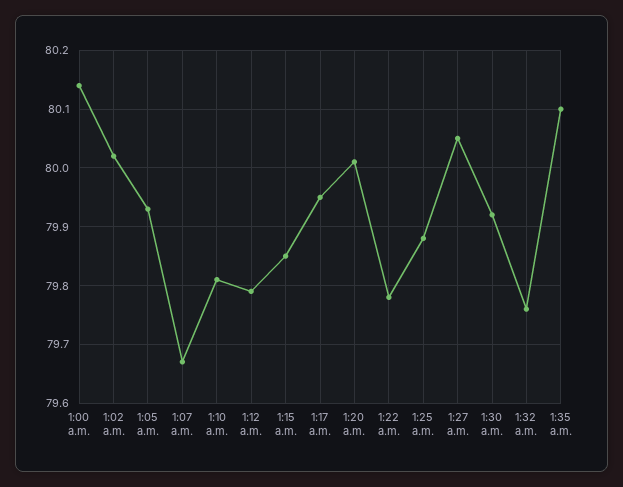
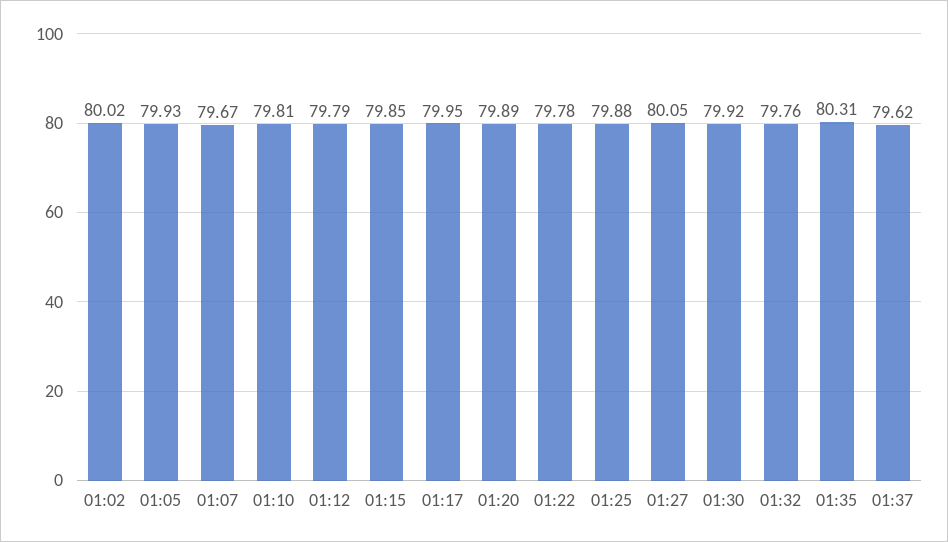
1:00 a.m.: 80.15 -> none
1:20 a.m.: 80 -> 79.89
1:35 a.m.: 80.1 -> 80.31
01:37: none -> 79.62

